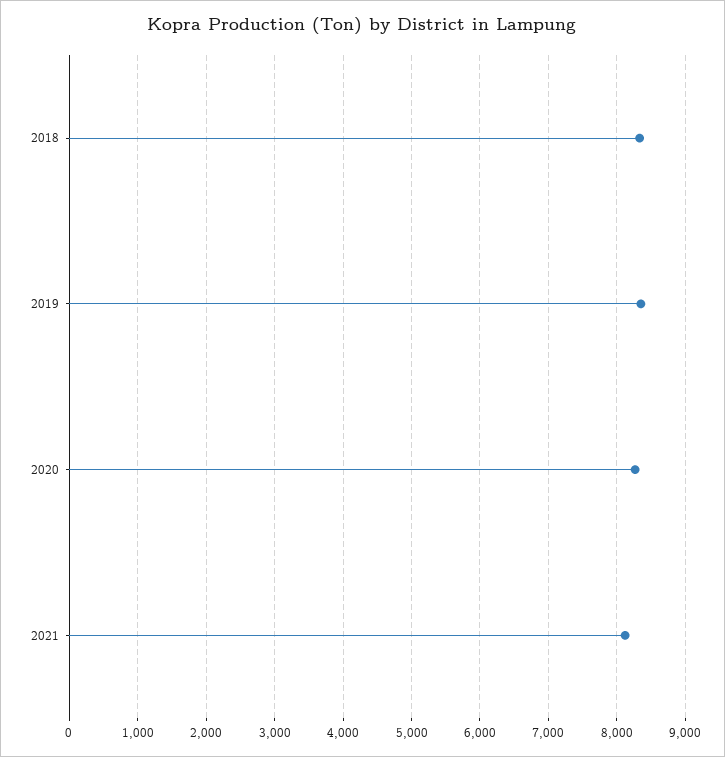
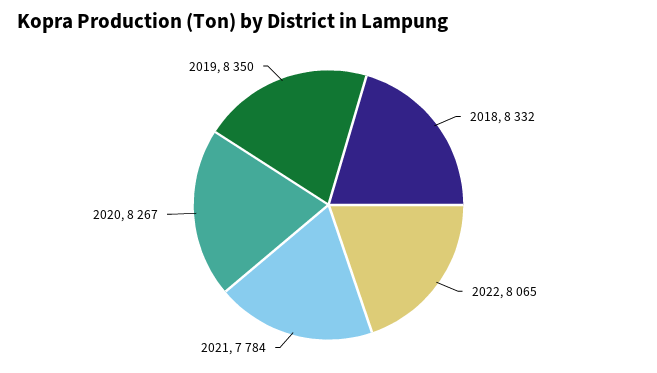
2021: 8100 -> 7784
2022: none -> 8065

